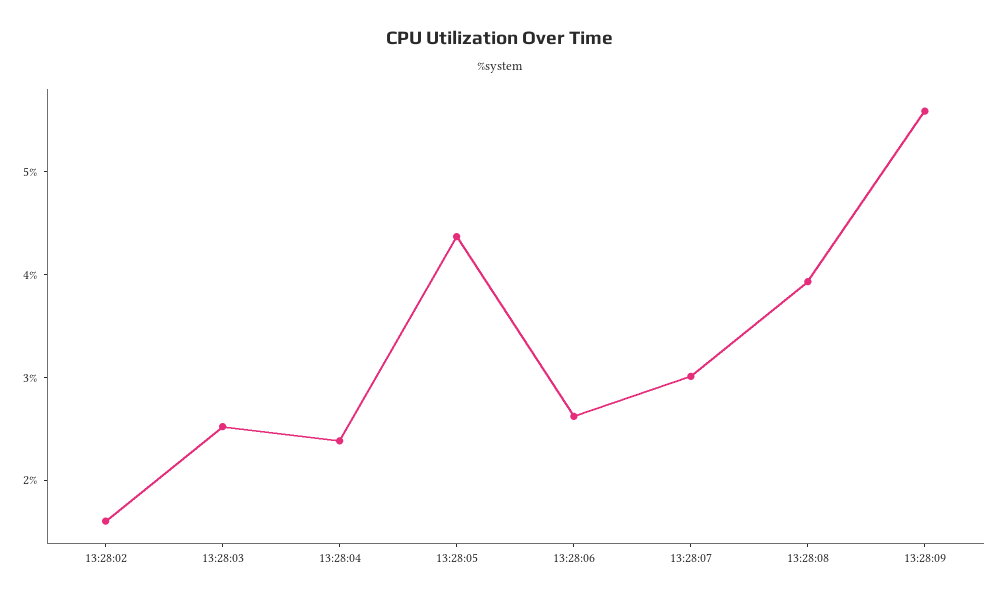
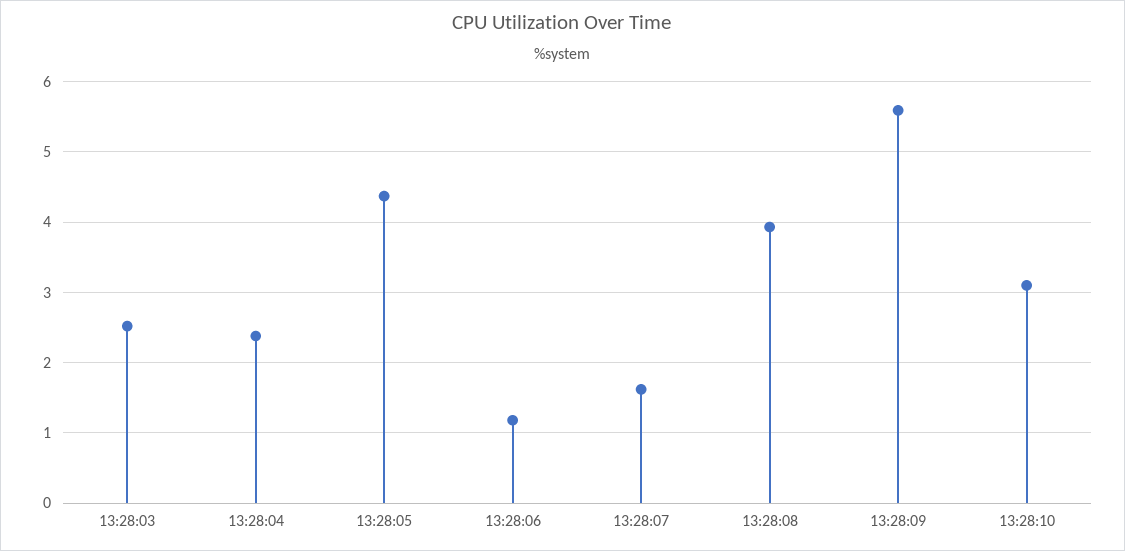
13:28:02: 1.6 -> none
13:28:06: 2.6 -> 1.2
13:28:07: 3 -> 1.6
13:28:10: none -> 3.1

